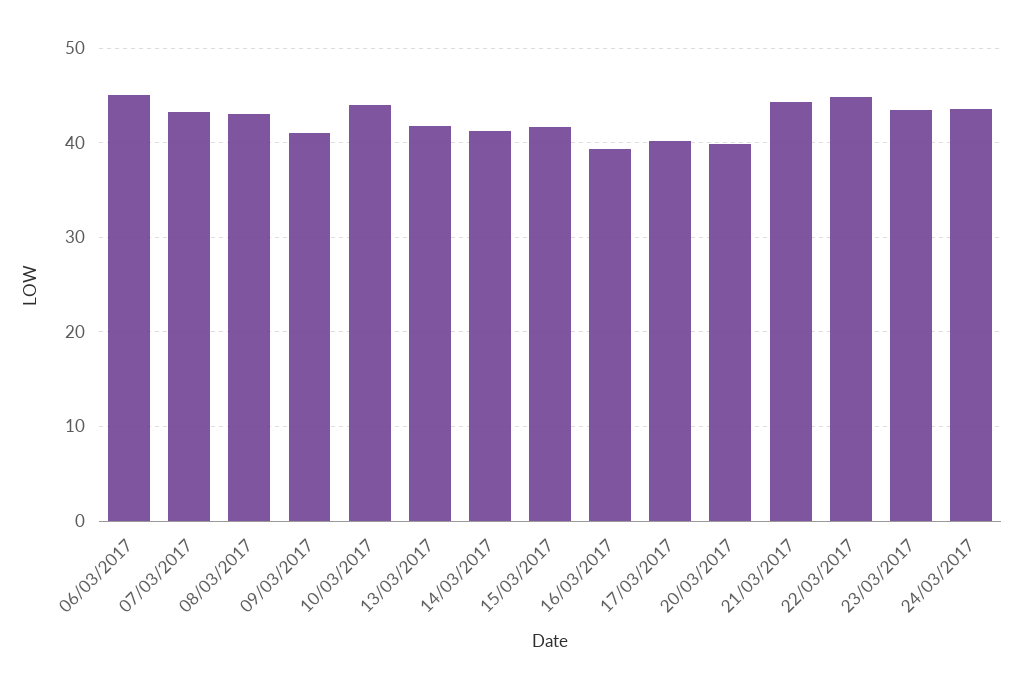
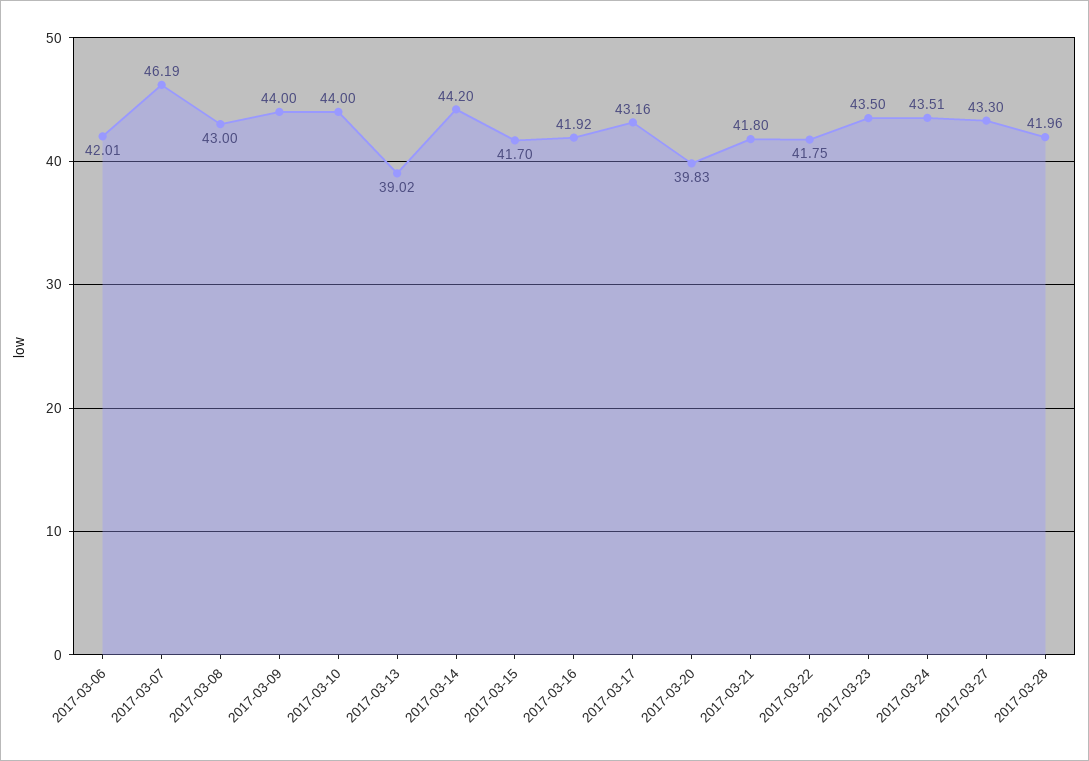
06/03/2017: 45 -> 42.01
07/03/2017: 43 -> 46.19
09/03/2017: 41 -> 44
13/03/2017: 42 -> 39.02
14/03/2017: 41 -> 44.2
16/03/2017: 39 -> 41.92
17/03/2017: 40 -> 43.16
21/03/2017: 44 -> 41.8
22/03/2017: 45 -> 41.75
2017-03-27: none -> 43.3
2017-03-28: none -> 41.96

